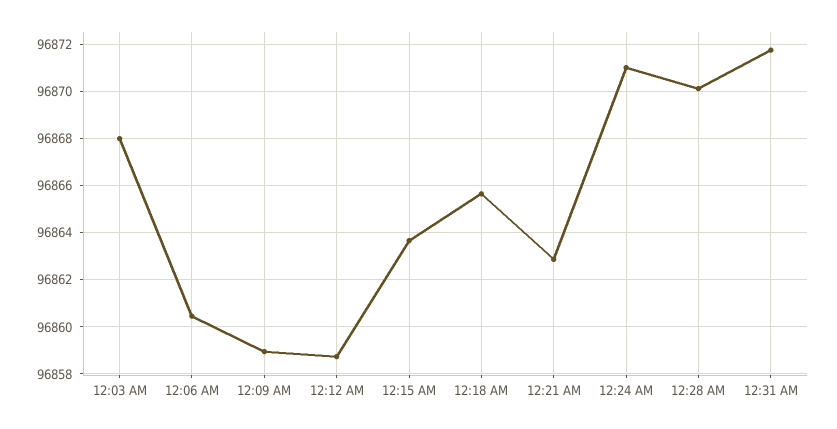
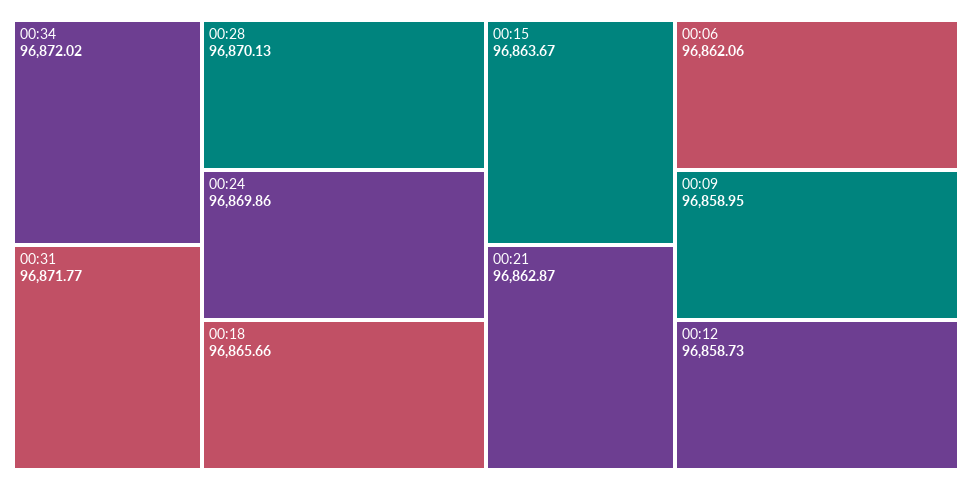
12:03 AM: 96868 -> none
12:06 AM: 96860.5 -> 96862.06
12:24 AM: 96871 -> 96869.86
00:34: none -> 96872.02

